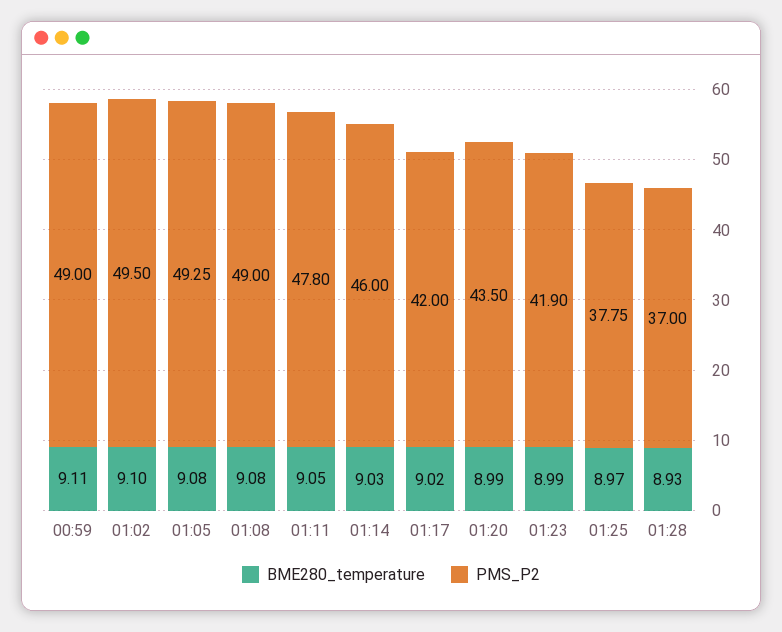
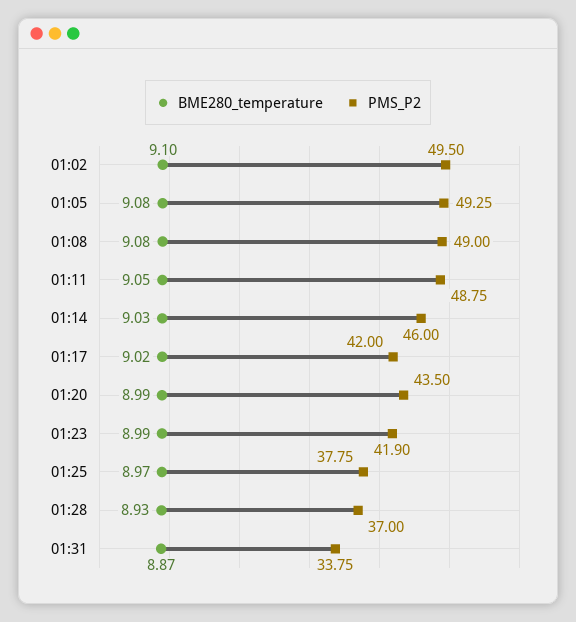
BME280_temperature, 00:59: 9.11 -> none
PMS_P2, 00:59: 49 -> none
PMS_P2, 01:11: 47.8 -> 48.75
BME280_temperature, 01:31: none -> 8.87
PMS_P2, 01:31: none -> 33.75

